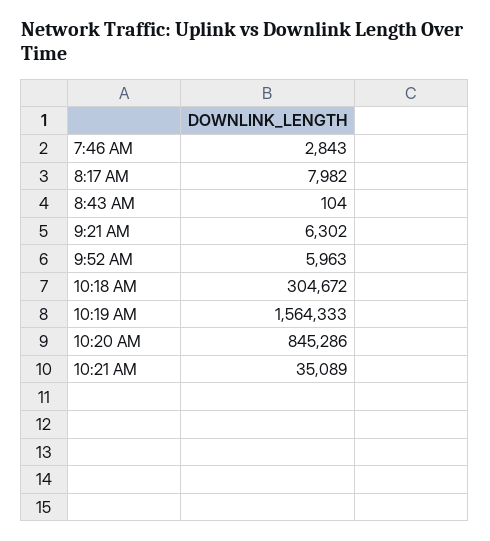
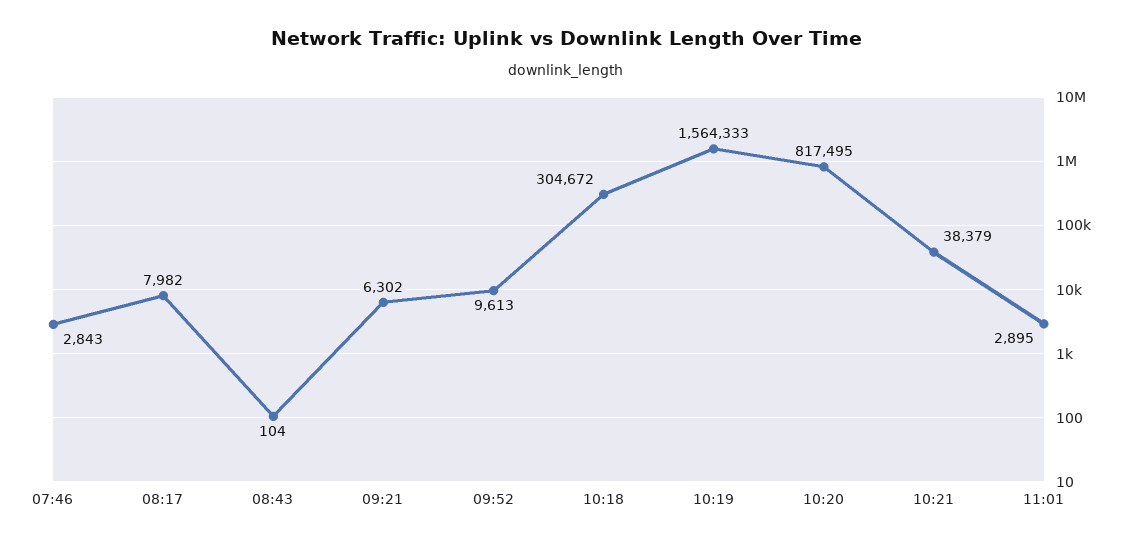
9:52 AM: 5963 -> 9613
10:20 AM: 845286 -> 817495
10:21 AM: 35089 -> 38379
11:01: none -> 2895

